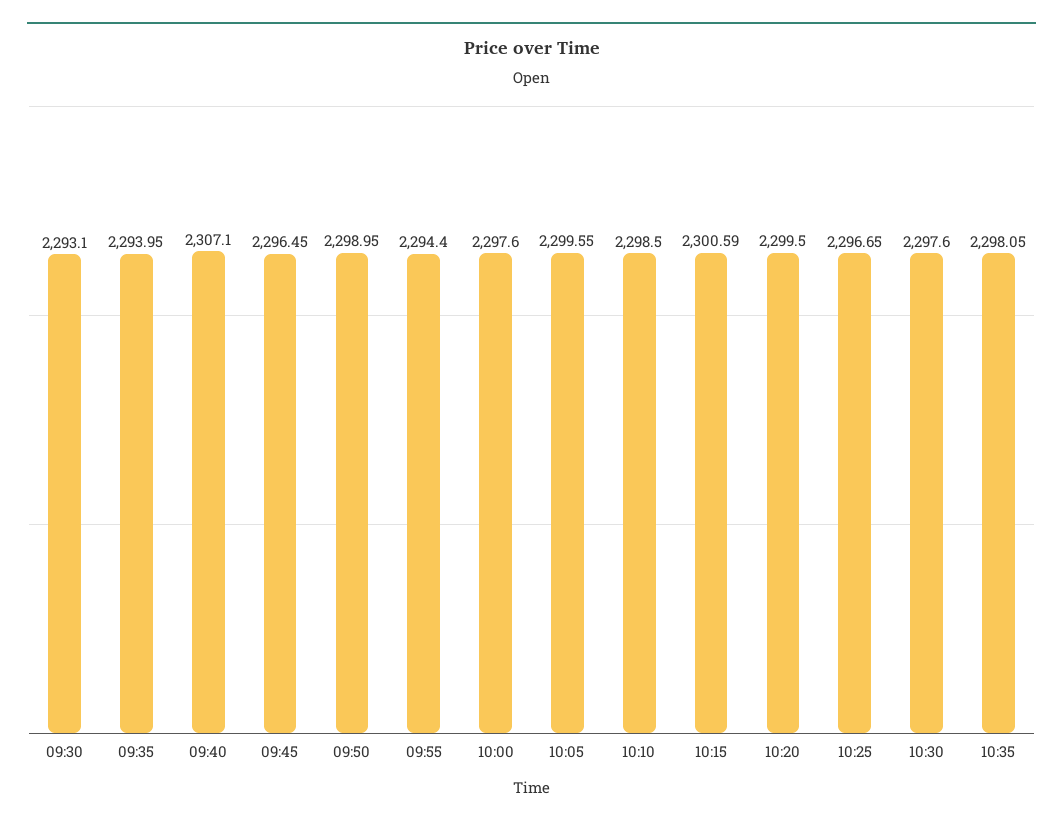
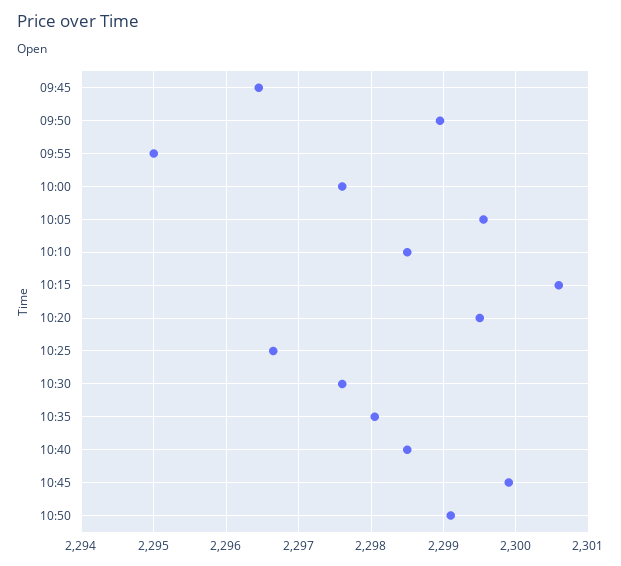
09:30: 2293.1 -> none
09:35: 2293.95 -> none
09:40: 2307.1 -> none
09:55: 2294.4 -> 2295
10:40: none -> 2298.5
10:45: none -> 2299.9
10:50: none -> 2299.1

